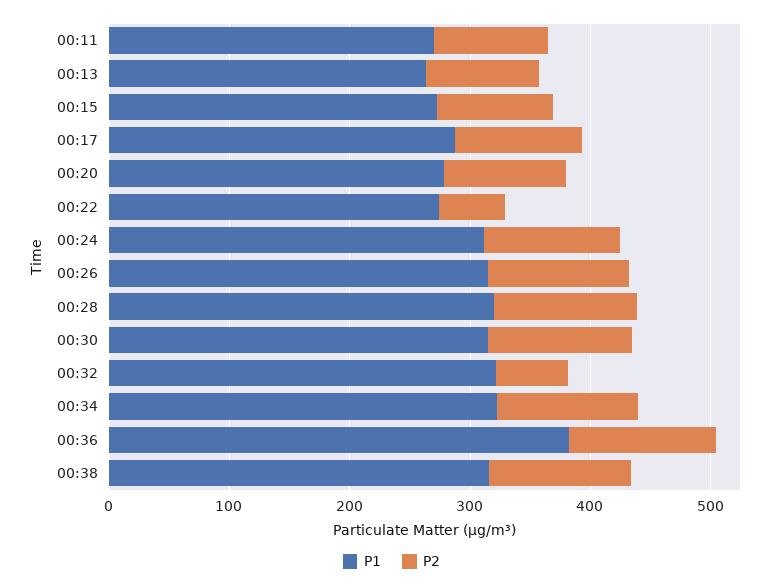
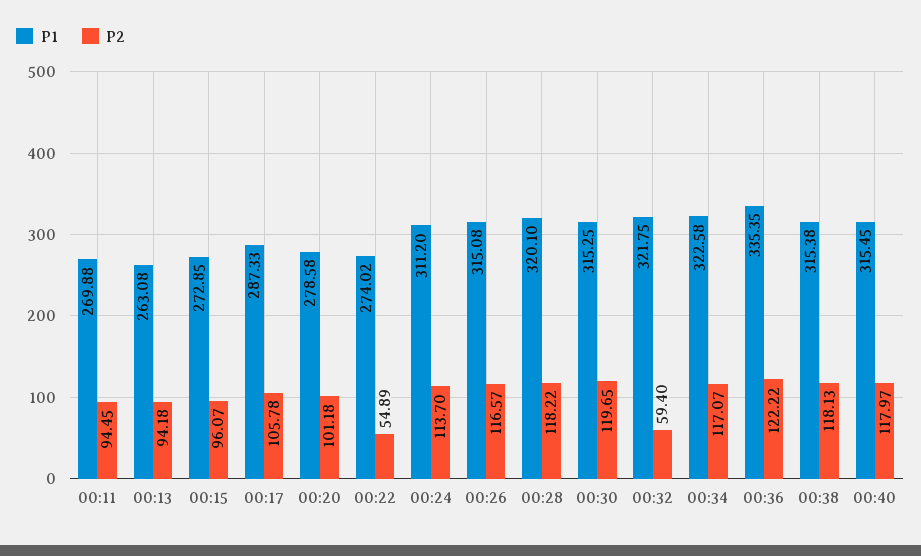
P1, 00:36: 380 -> 335.35
P1, 00:40: none -> 315.45
P2, 00:40: none -> 117.97

